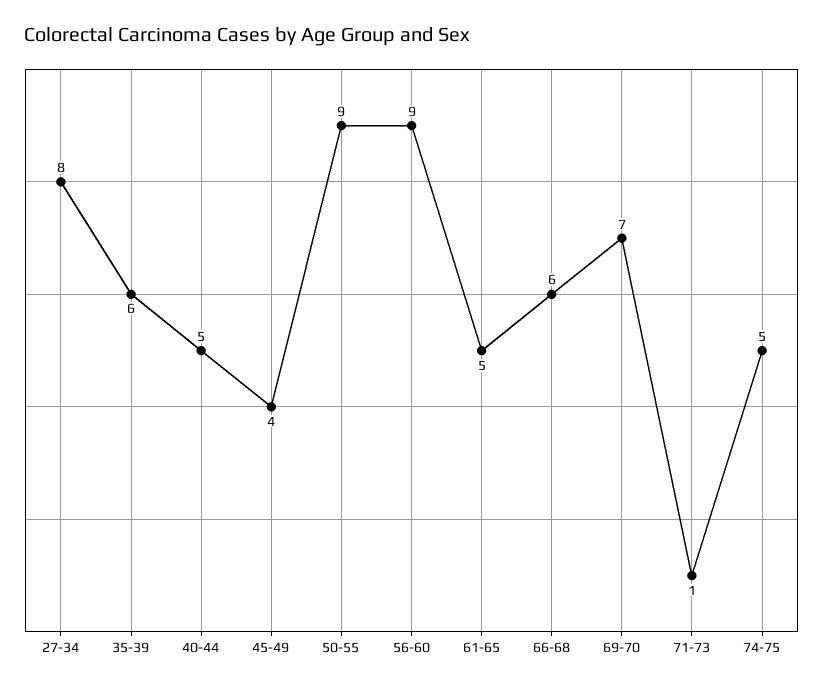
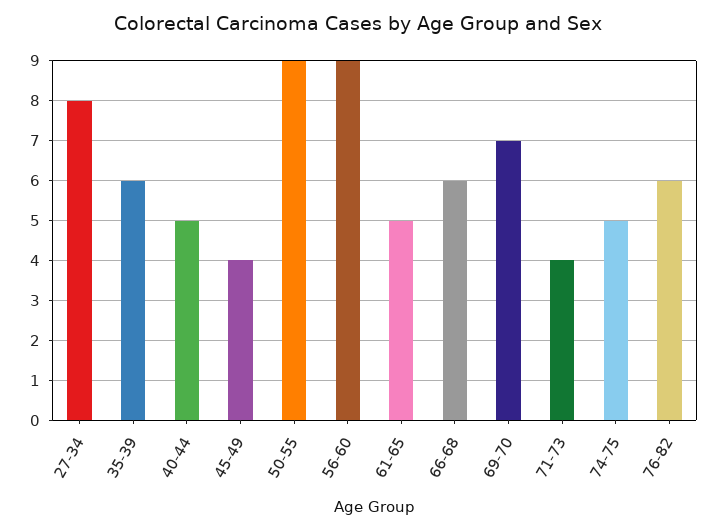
71-73: 1 -> 4
76-82: none -> 6

